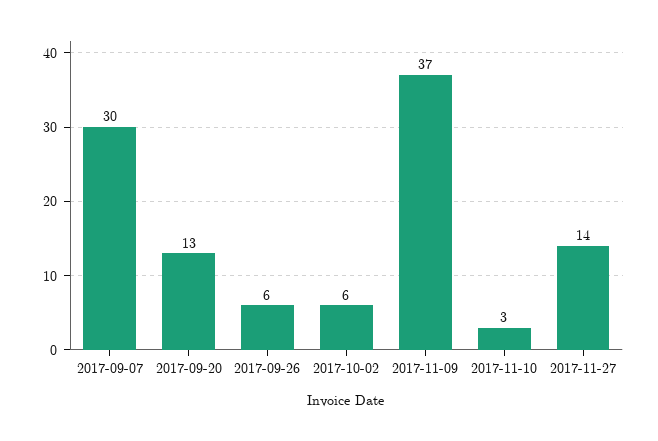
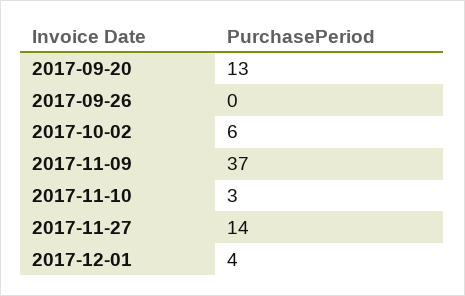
2017-09-07: 30 -> none
2017-09-26: 6 -> 0
2017-12-01: none -> 4

